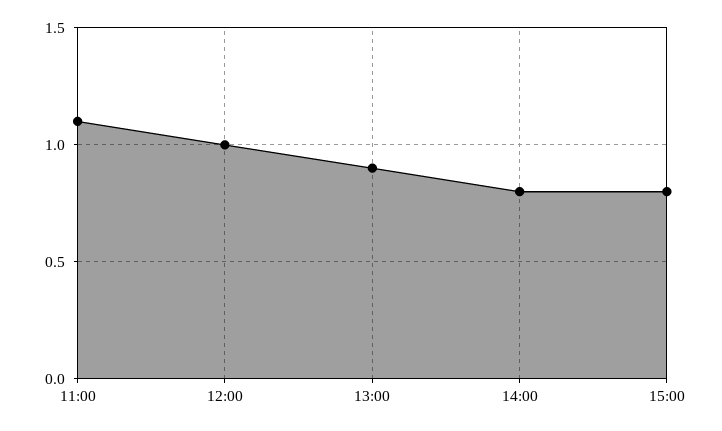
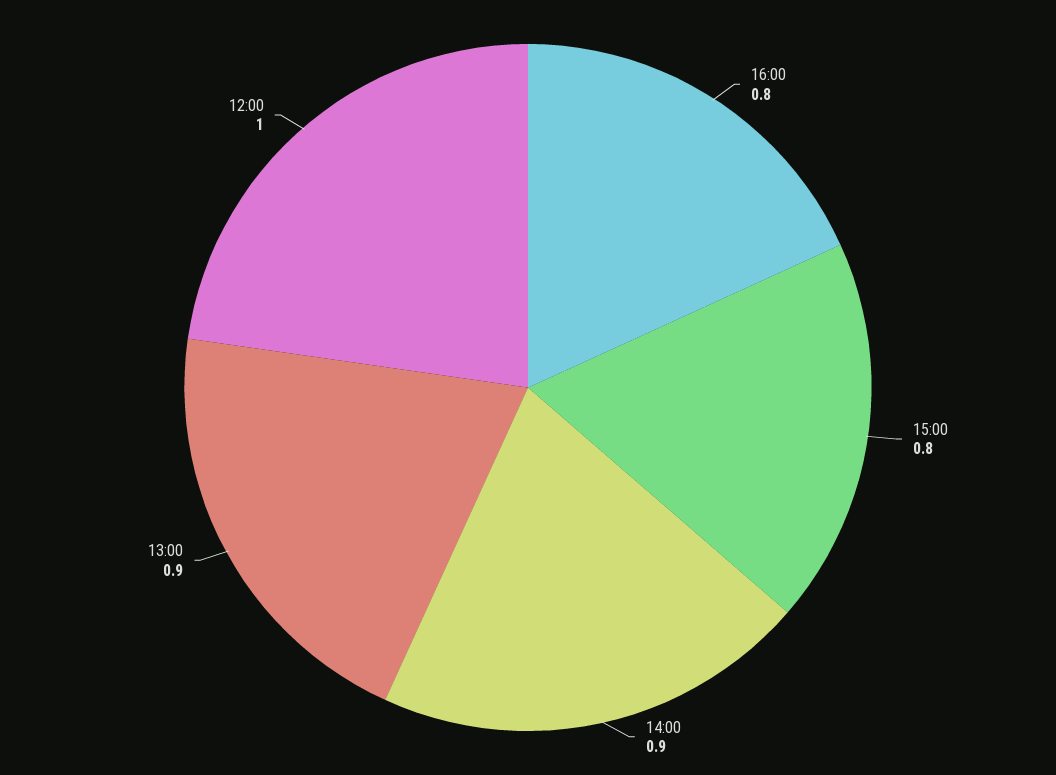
11:00: 1.1 -> none
14:00: 0.8 -> 0.9
16:00: none -> 0.8

